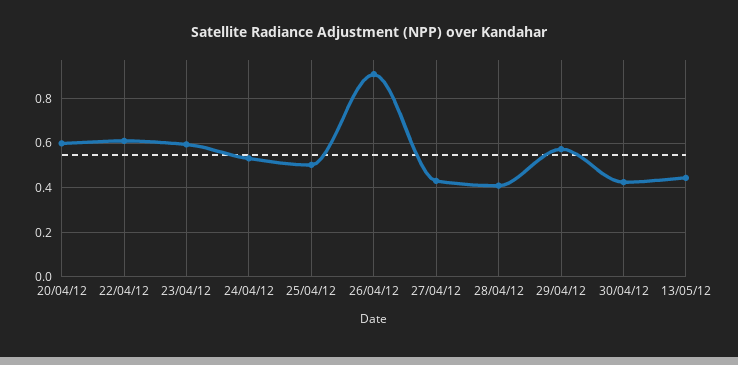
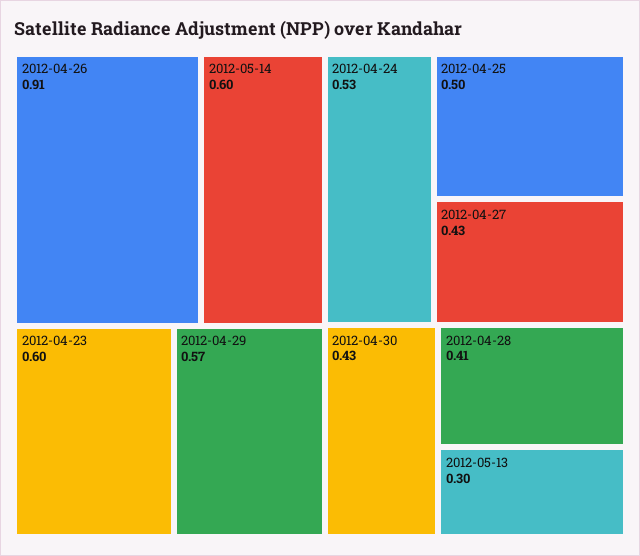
20/04/12: 0.6 -> none
22/04/12: 0.6 -> none
13/05/12: 0.45 -> 0.3
2012-05-14: none -> 0.6

